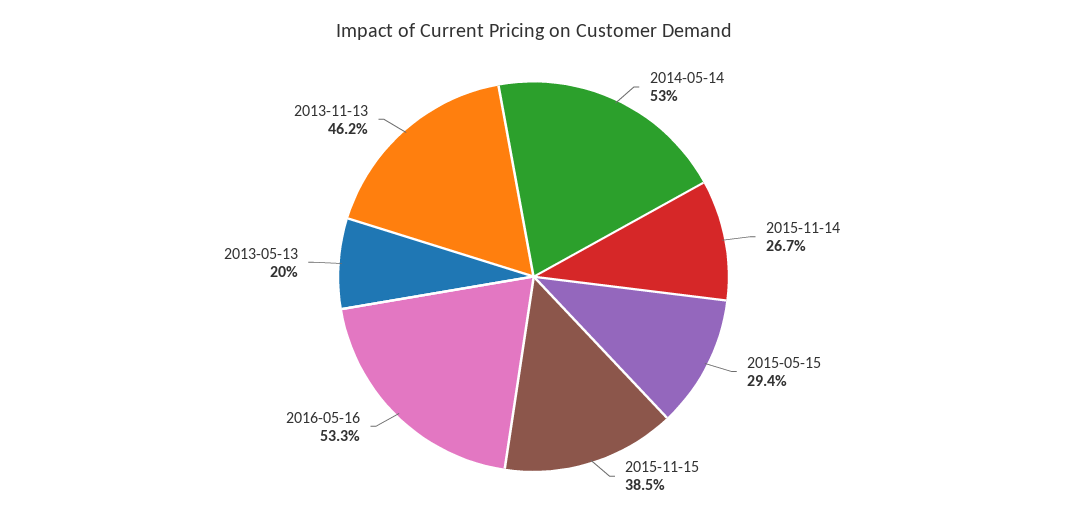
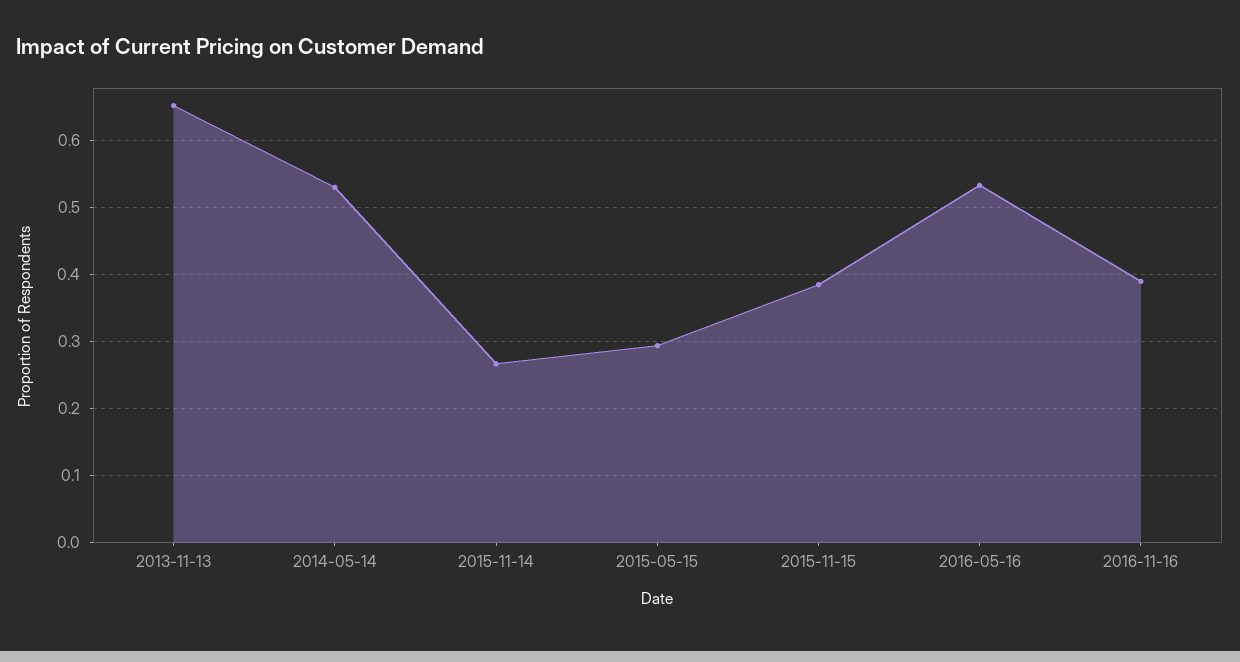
2013-05-13: 0.2 -> none
2013-11-13: 0.462 -> 0.65
2016-11-16: none -> 0.39

